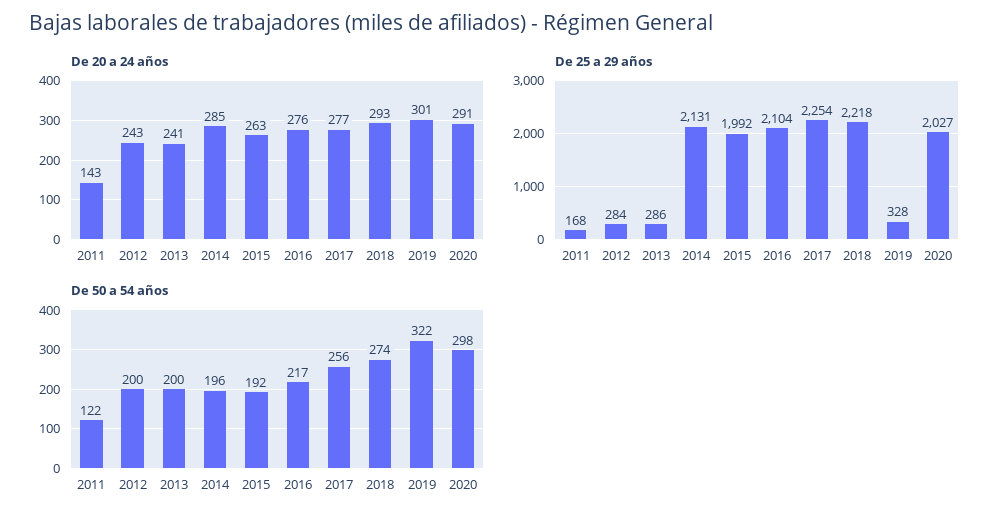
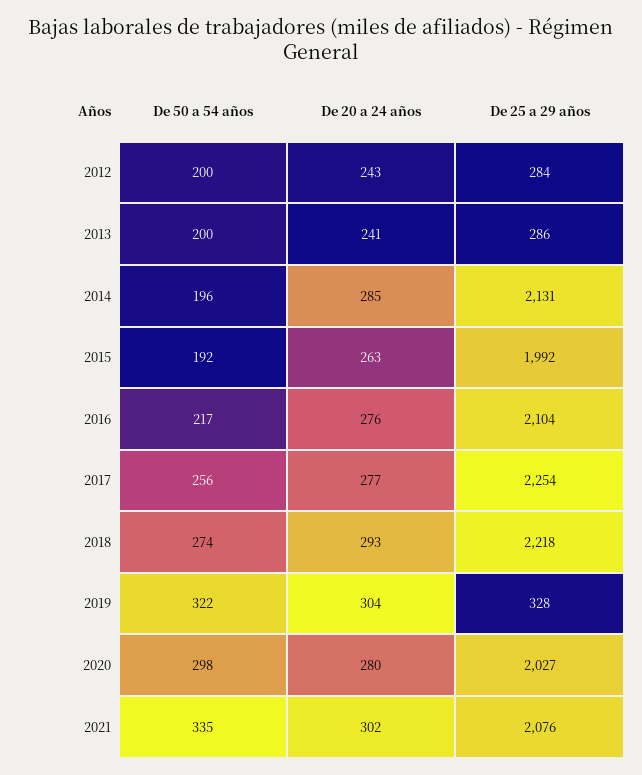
De 20 a 24 años, 2011: 143 -> none
De 20 a 24 años, 2019: 301 -> 304
De 20 a 24 años, 2020: 291 -> 280
De 25 a 29 años, 2011: 168 -> none
De 50 a 54 años, 2011: 122 -> none
De 50 a 54 años, 2021: none -> 335
De 20 a 24 años, 2021: none -> 302
De 25 a 29 años, 2021: none -> 2076

